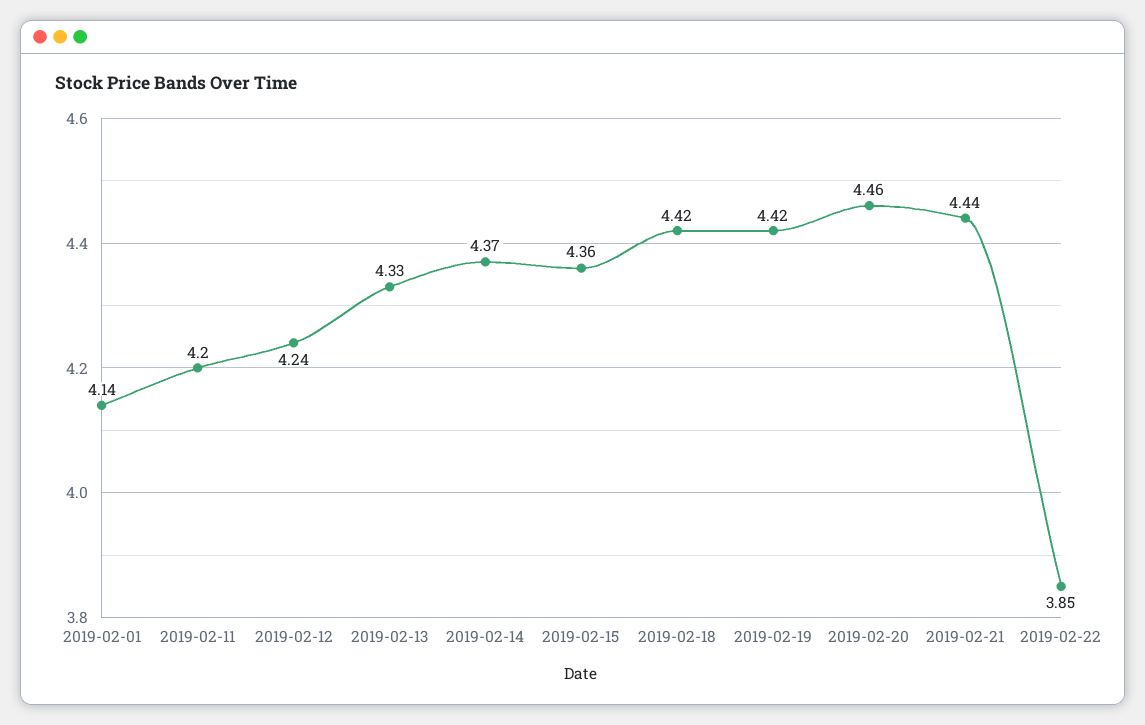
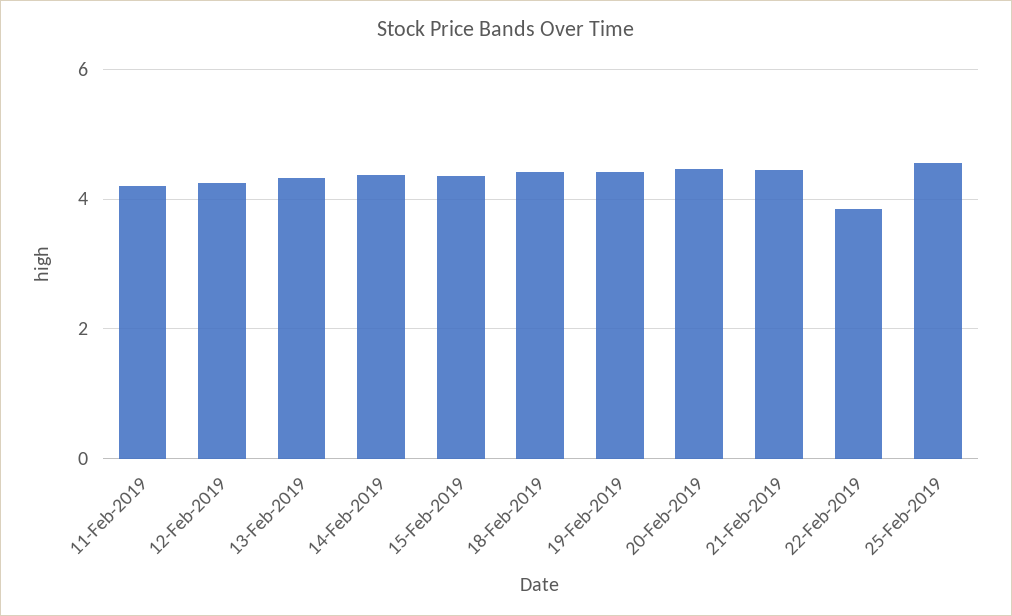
2019-02-01: 4.14 -> none
25-Feb-2019: none -> 4.6

